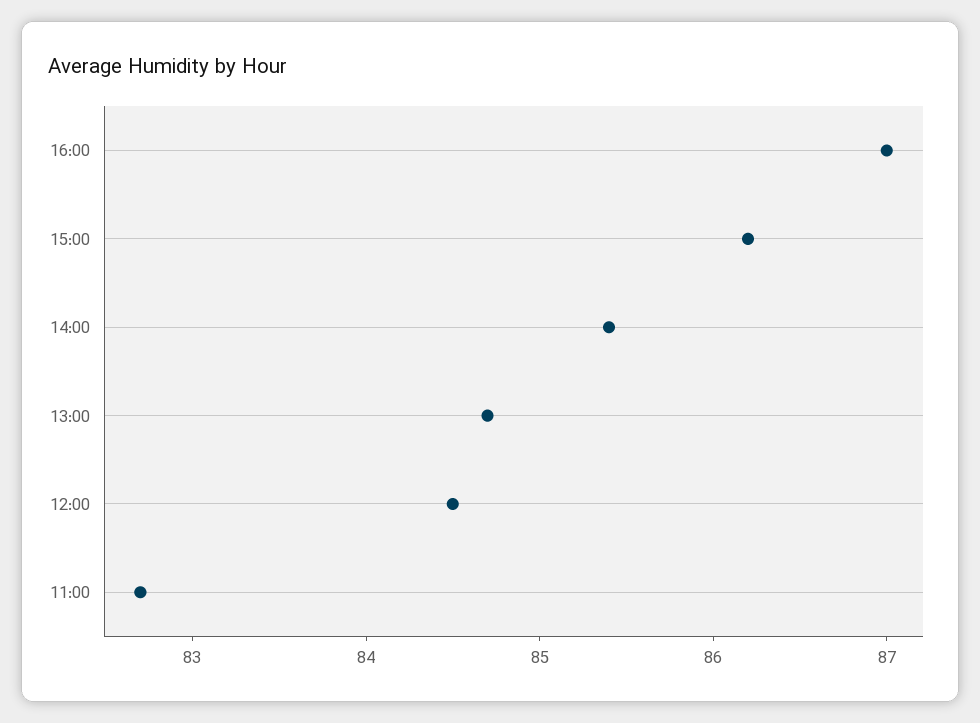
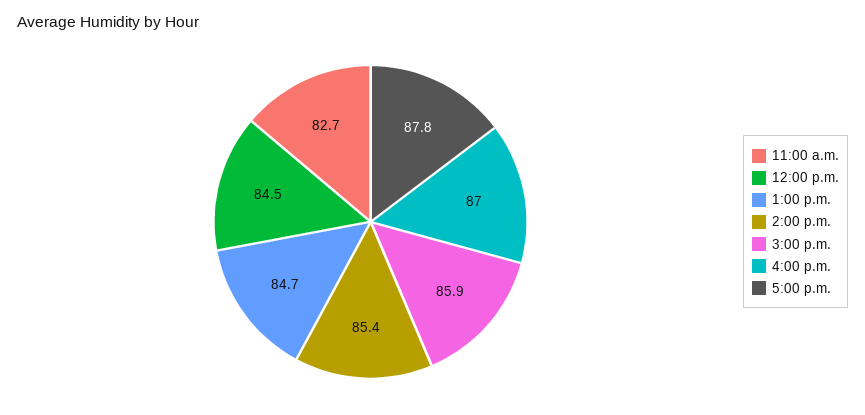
15:00: 86.2 -> 85.9
5:00 p.m.: none -> 87.8

